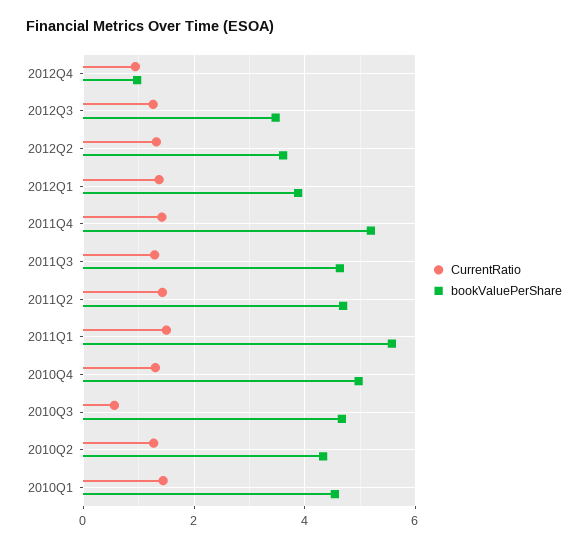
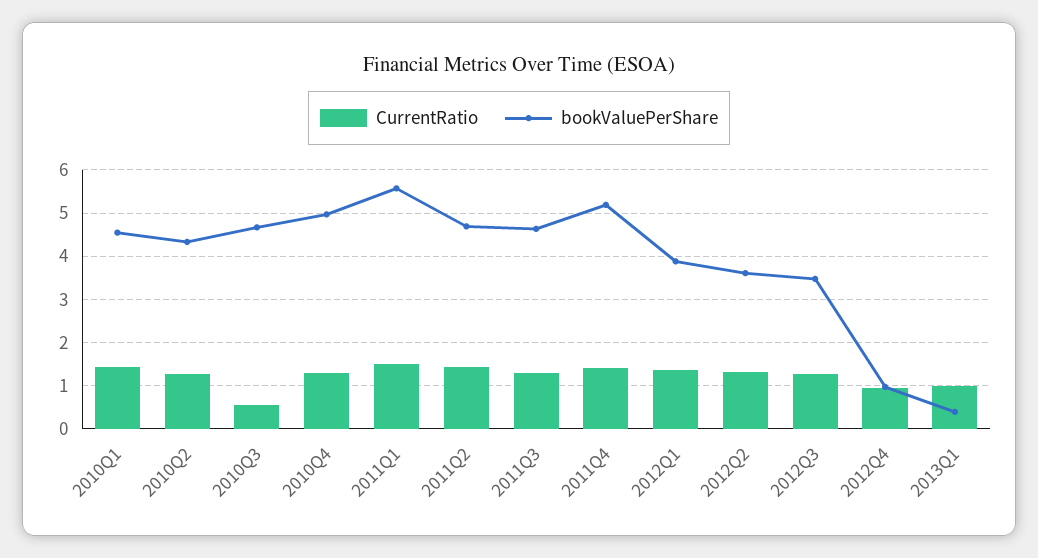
CurrentRatio, 2013Q1: none -> 1
bookValuePerShare, 2013Q1: none -> 0.4

